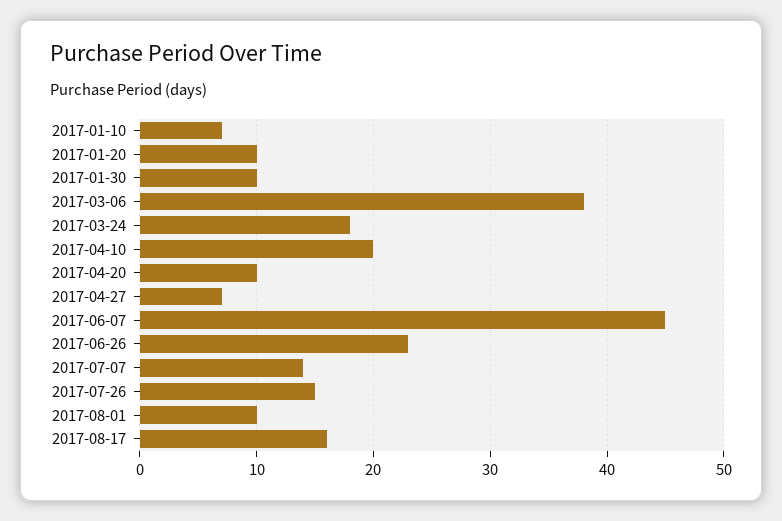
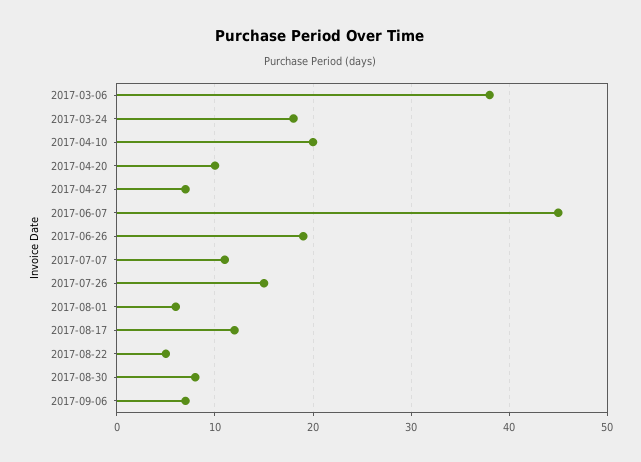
2017-01-10: 7 -> none
2017-01-20: 10 -> none
2017-01-30: 10 -> none
2017-06-26: 23 -> 19
2017-07-07: 14 -> 11
2017-08-01: 10 -> 6
2017-08-17: 16 -> 12
2017-08-22: none -> 5
2017-08-30: none -> 8
2017-09-06: none -> 7

